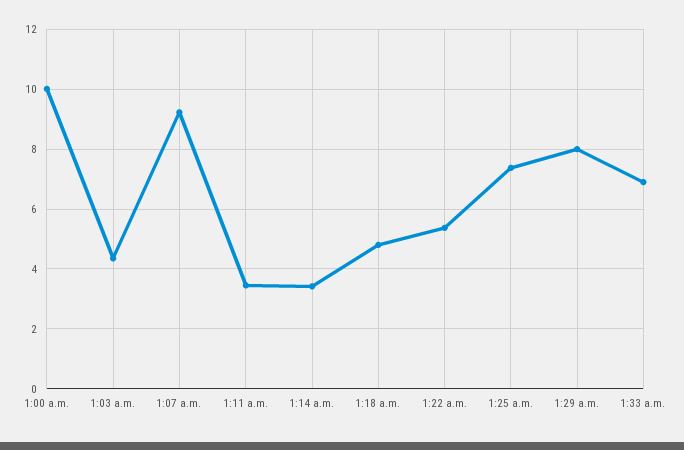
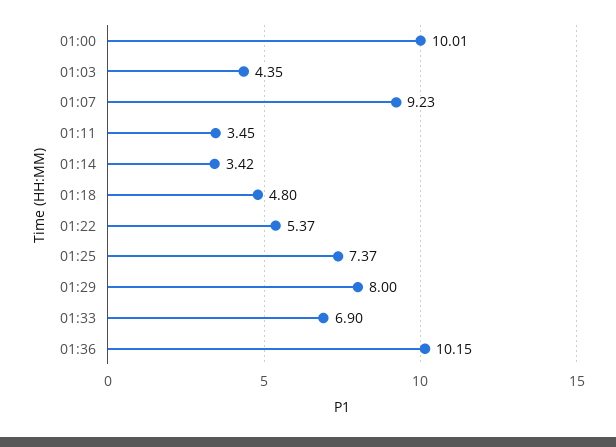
01:36: none -> 10.15

